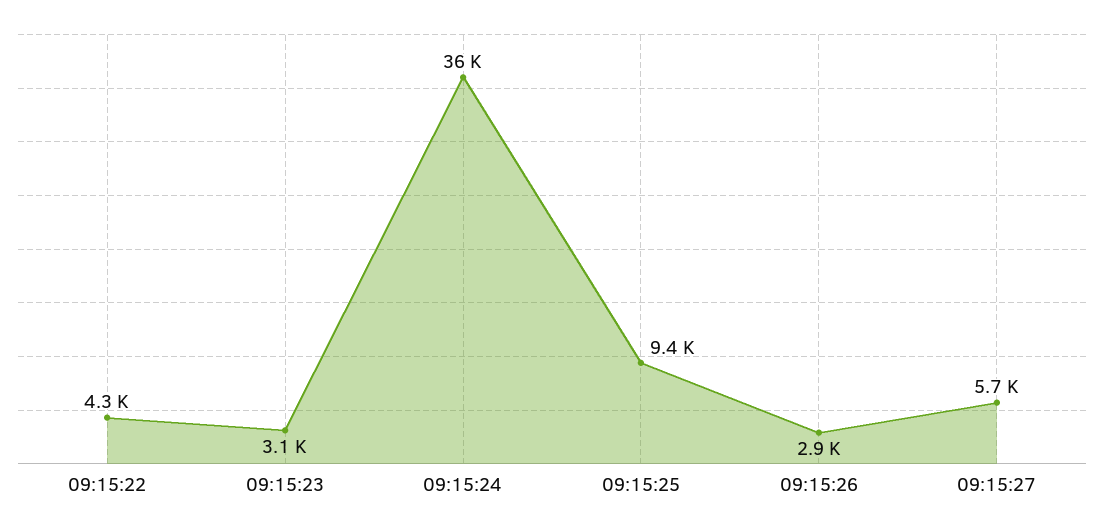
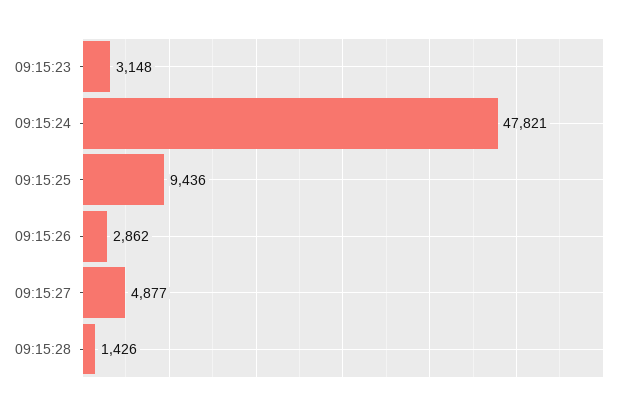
09:15:22: 4300 -> none
09:15:24: 36000 -> 47821
09:15:27: 5700 -> 4877
09:15:28: none -> 1426

